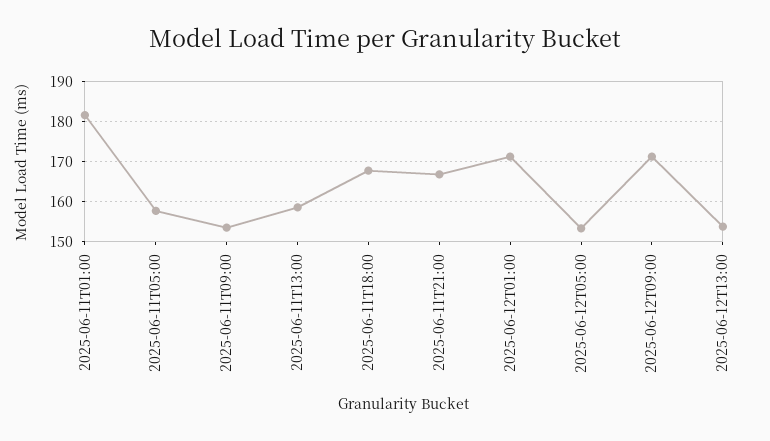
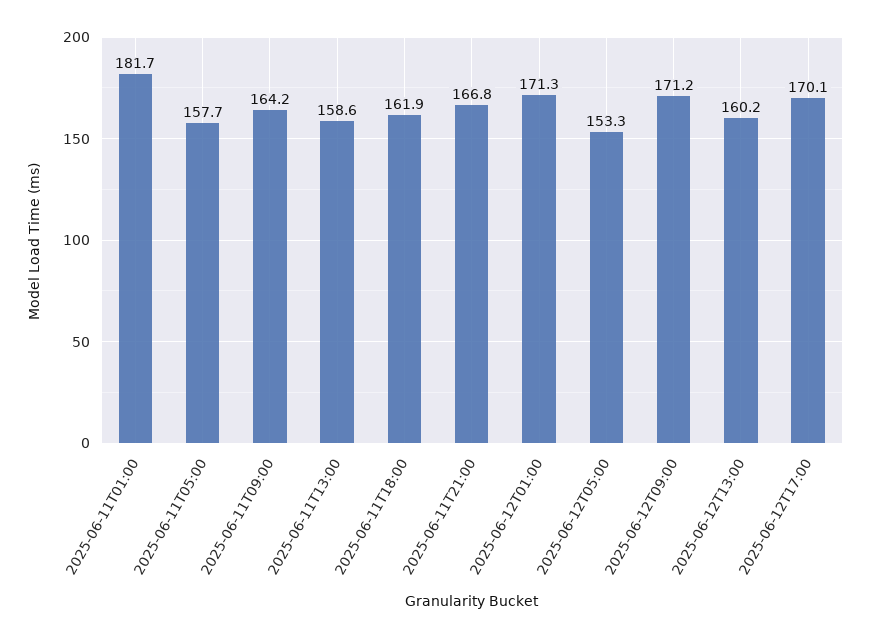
2025-06-11T09:00: 154 -> 164.2
2025-06-11T18:00: 168 -> 161.9
2025-06-12T13:00: 154 -> 160.2
2025-06-12T17:00: none -> 170.1

